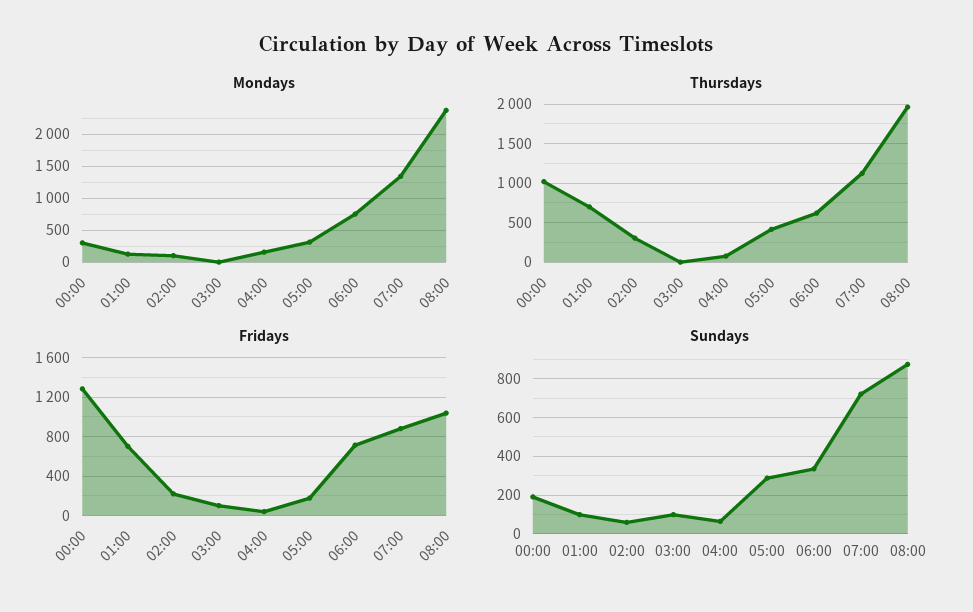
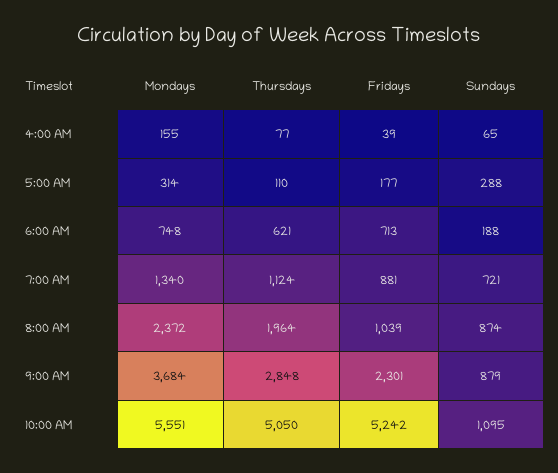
Mondays, 00:00: 300 -> none
Mondays, 01:00: 100 -> none
Mondays, 02:00: 100 -> none
Mondays, 03:00: 0 -> none
Thursdays, 00:00: 1000 -> none
Thursdays, 01:00: 700 -> none
Thursdays, 02:00: 300 -> none
Thursdays, 03:00: 0 -> none
Thursdays, 05:00: 400 -> 110
Fridays, 00:00: 1300 -> none
Fridays, 01:00: 700 -> none
Fridays, 02:00: 200 -> none
Fridays, 03:00: 100 -> none
Sundays, 00:00: 200 -> none
Sundays, 01:00: 100 -> none
Sundays, 02:00: 50 -> none
Sundays, 03:00: 100 -> none
Sundays, 06:00: 350 -> 188
Mondays, 9:00 AM: none -> 3684
Thursdays, 9:00 AM: none -> 2848
Fridays, 9:00 AM: none -> 2301
Sundays, 9:00 AM: none -> 879
Mondays, 10:00 AM: none -> 5551
Thursdays, 10:00 AM: none -> 5050
Fridays, 10:00 AM: none -> 5242
Sundays, 10:00 AM: none -> 1095

